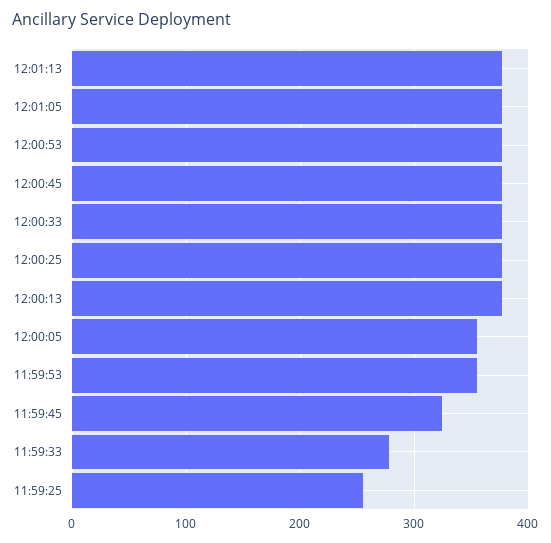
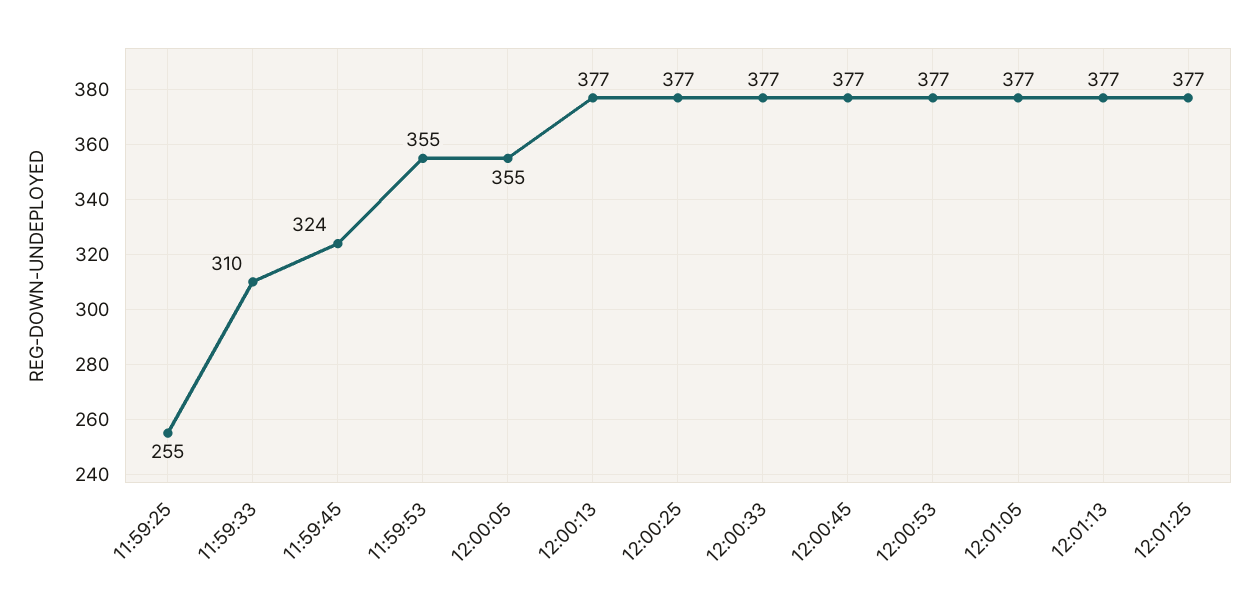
11:59:33: 280 -> 310
12:01:25: none -> 377

